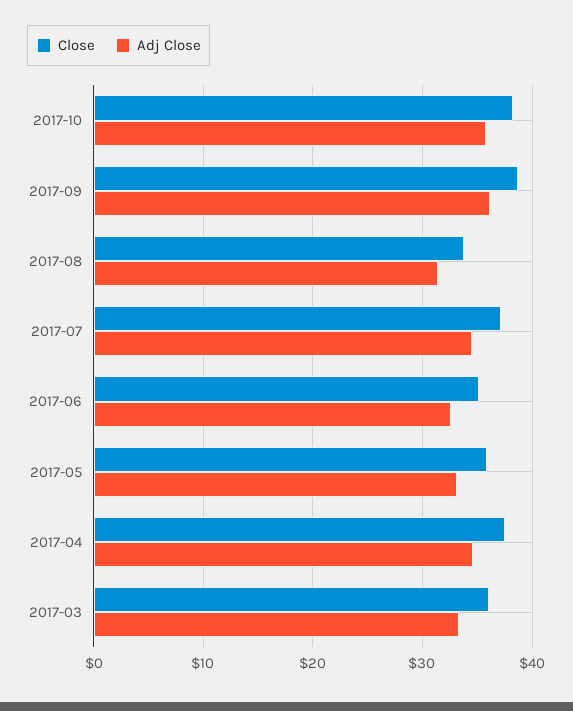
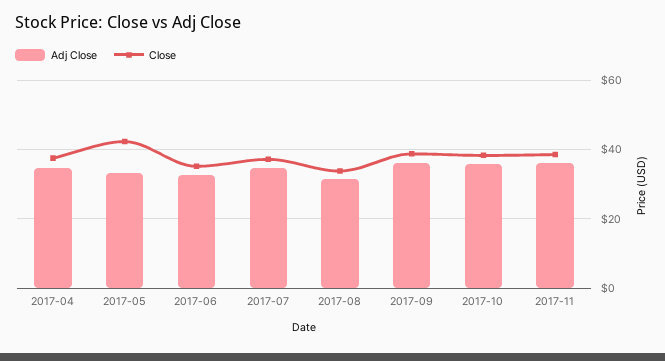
Close, 2017-05: 36 -> 42
Close, 2017-03: 36 -> none
Adj Close, 2017-03: 33 -> none
Adj Close, 2017-11: none -> 36
Close, 2017-11: none -> 38

